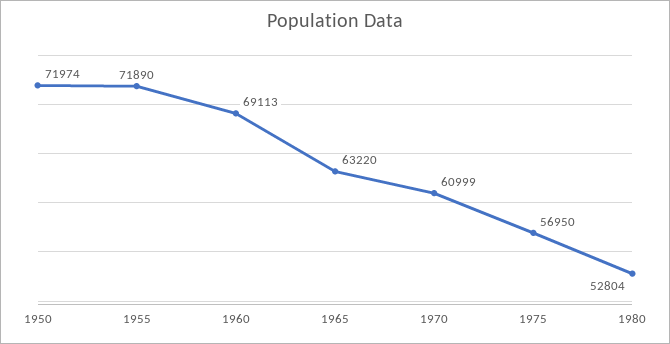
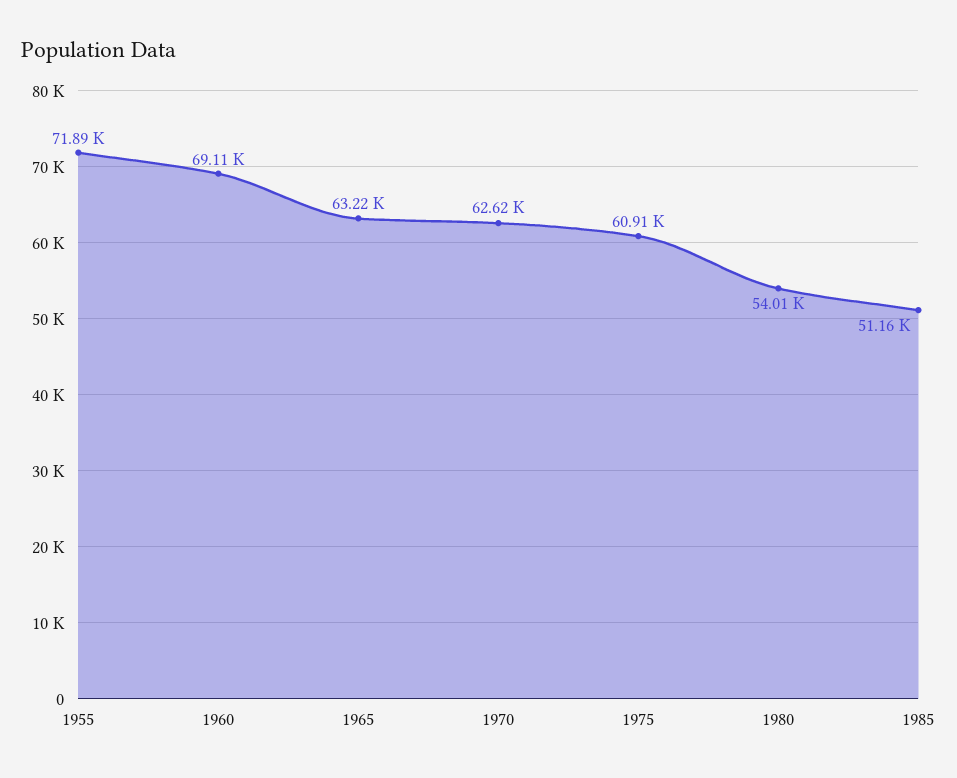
1950: 71974 -> none
1970: 60999 -> 62620
1975: 56950 -> 60910
1980: 52804 -> 54010
1985: none -> 51160

